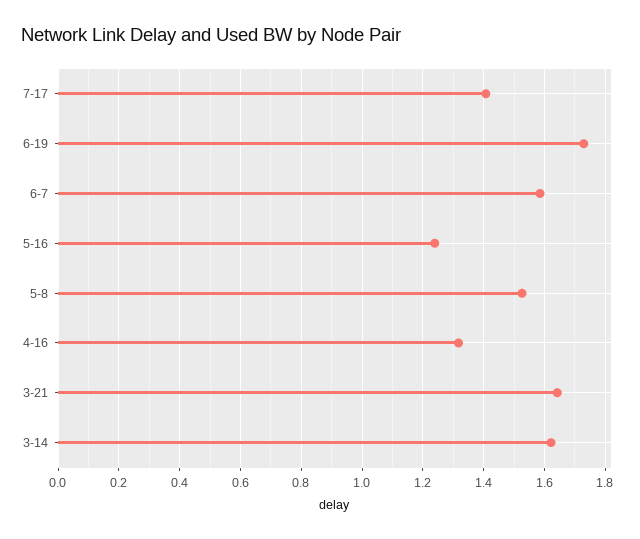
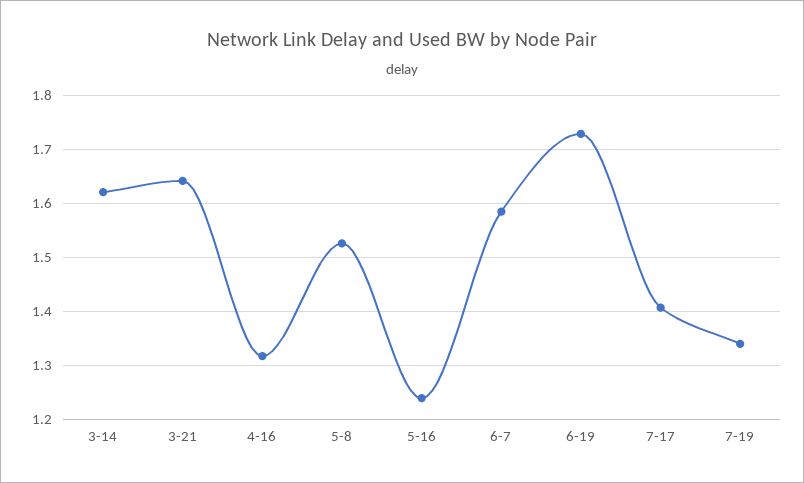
7-19: none -> 1.34

